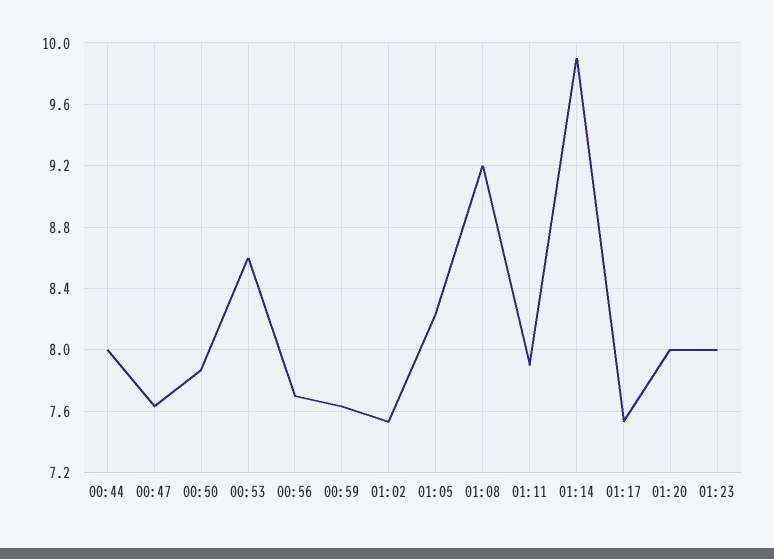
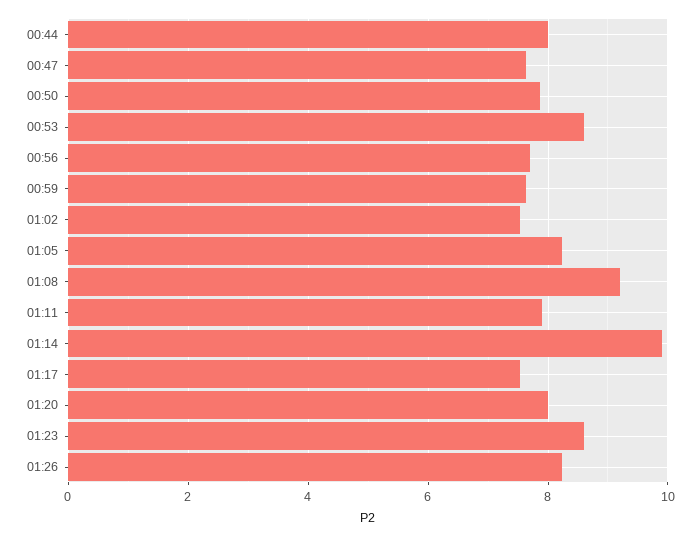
01:23: 8 -> 8.6
01:26: none -> 8.2

